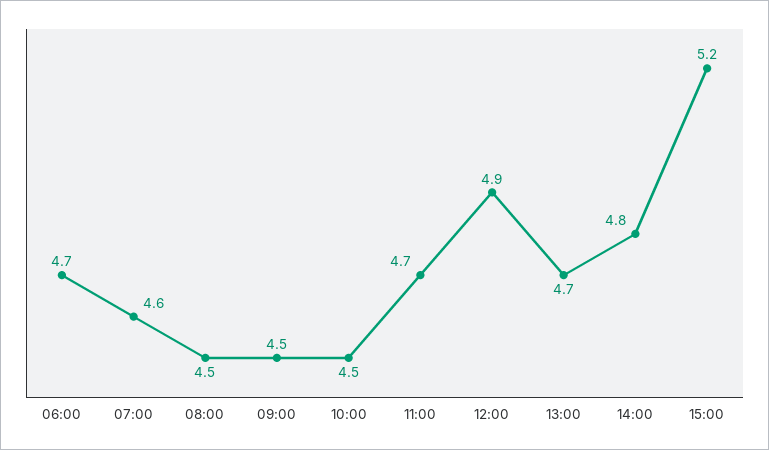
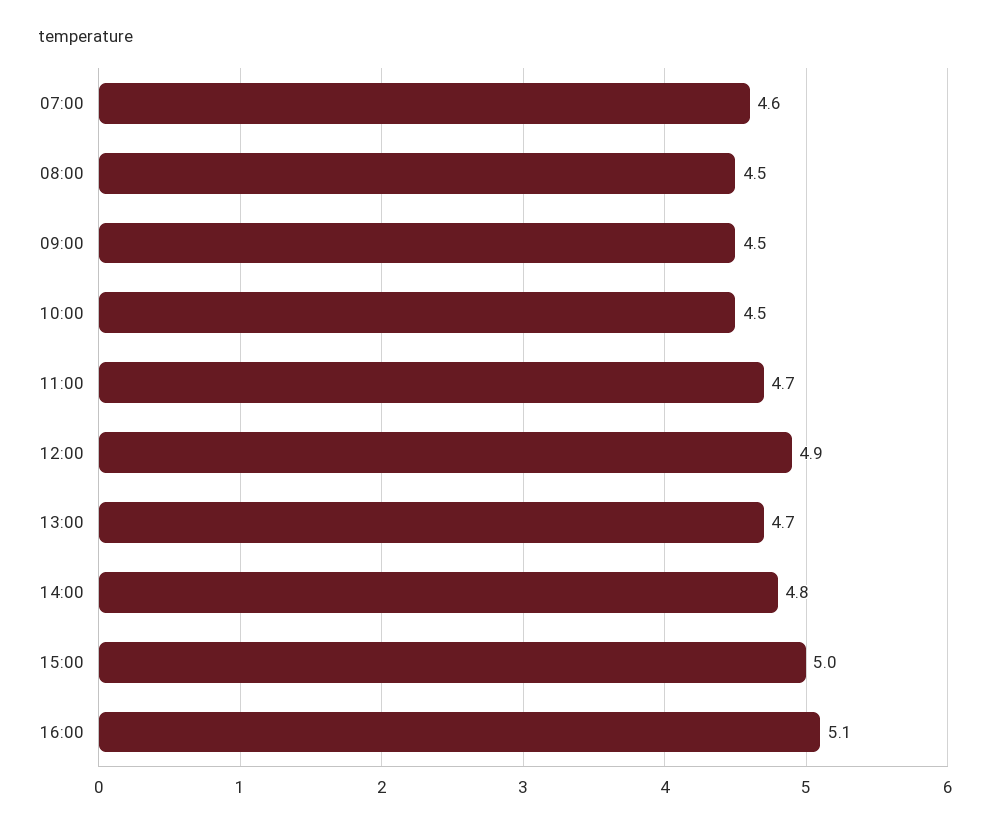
06:00: 4.7 -> none
15:00: 5.2 -> 5
16:00: none -> 5.1

